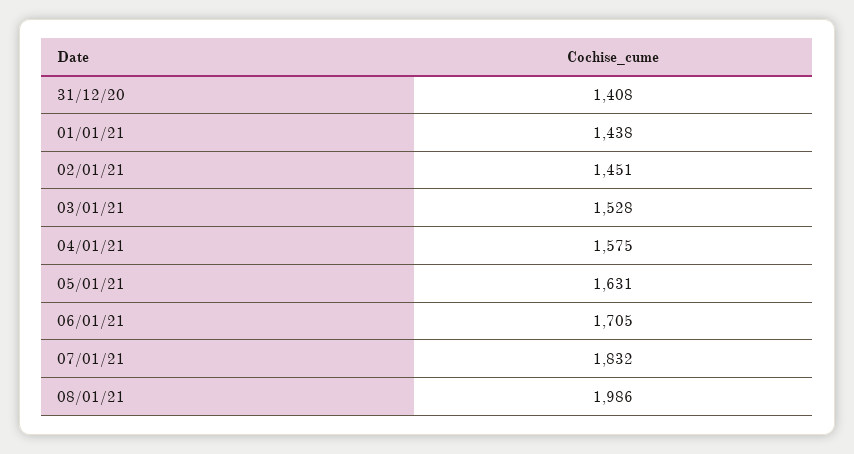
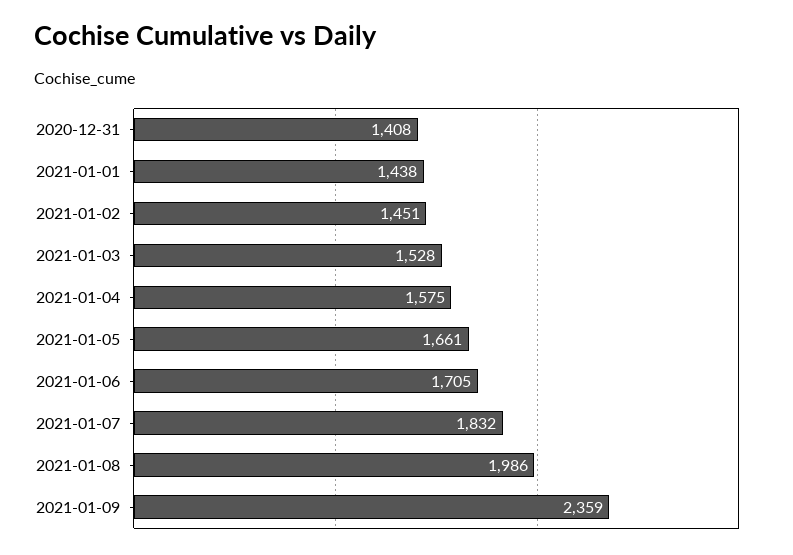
05/01/21: 1631 -> 1661
2021-01-09: none -> 2359

